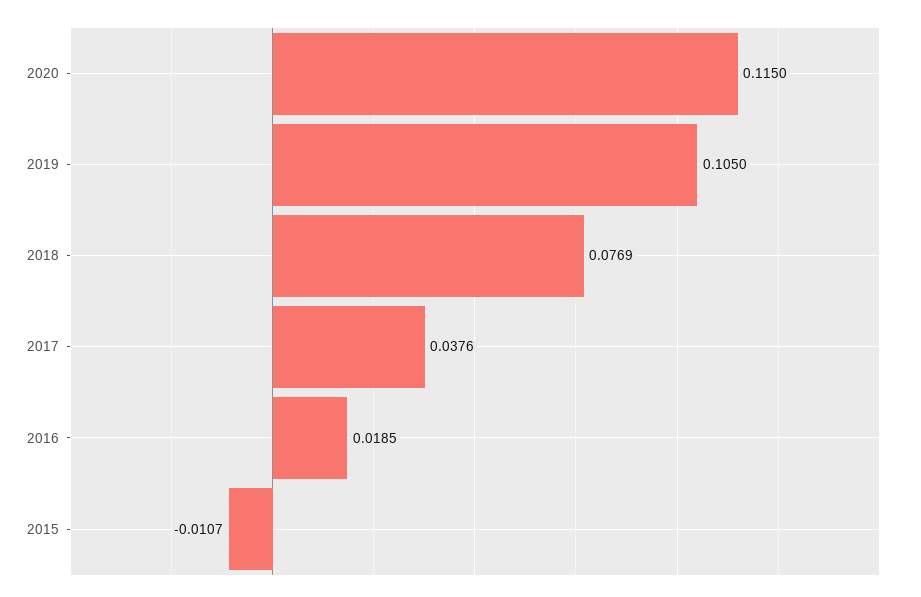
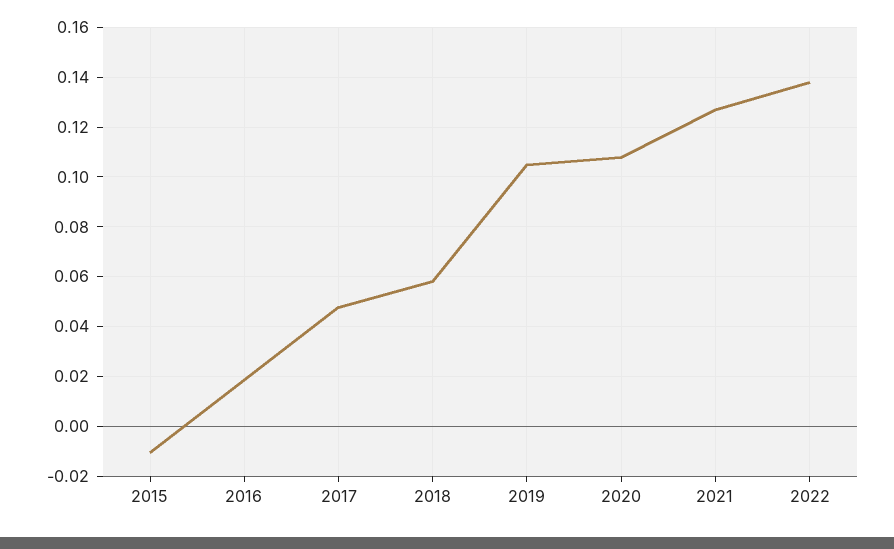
2020: 0.115 -> 0.1075
2018: 0.0769 -> 0.0575
2017: 0.0376 -> 0.0475
2021: none -> 0.1275
2022: none -> 0.1375

